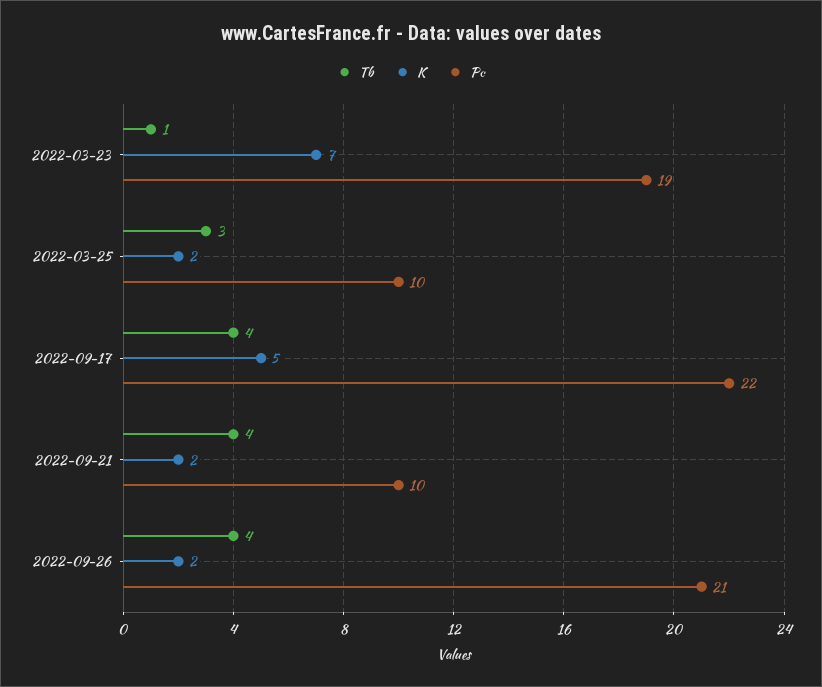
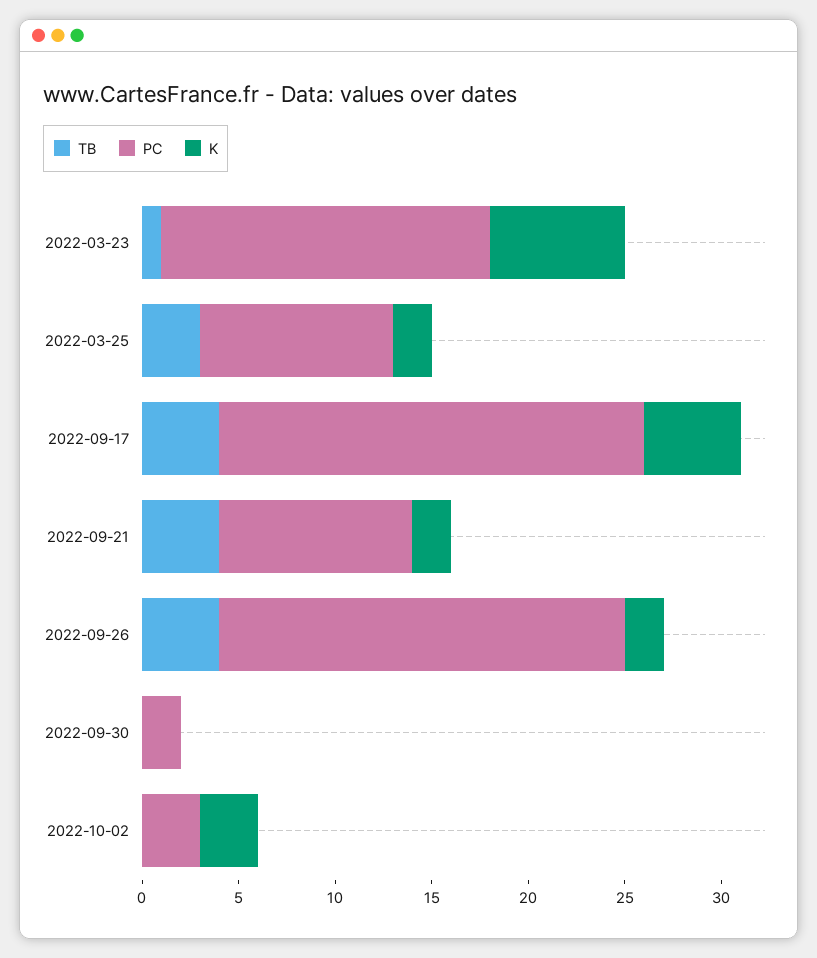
Pc, 2022-03-23: 19 -> 17
Tb, 2022-09-30: none -> 0
Pc, 2022-09-30: none -> 2
K, 2022-09-30: none -> 0
Tb, 2022-10-02: none -> 0
Pc, 2022-10-02: none -> 3
K, 2022-10-02: none -> 3

